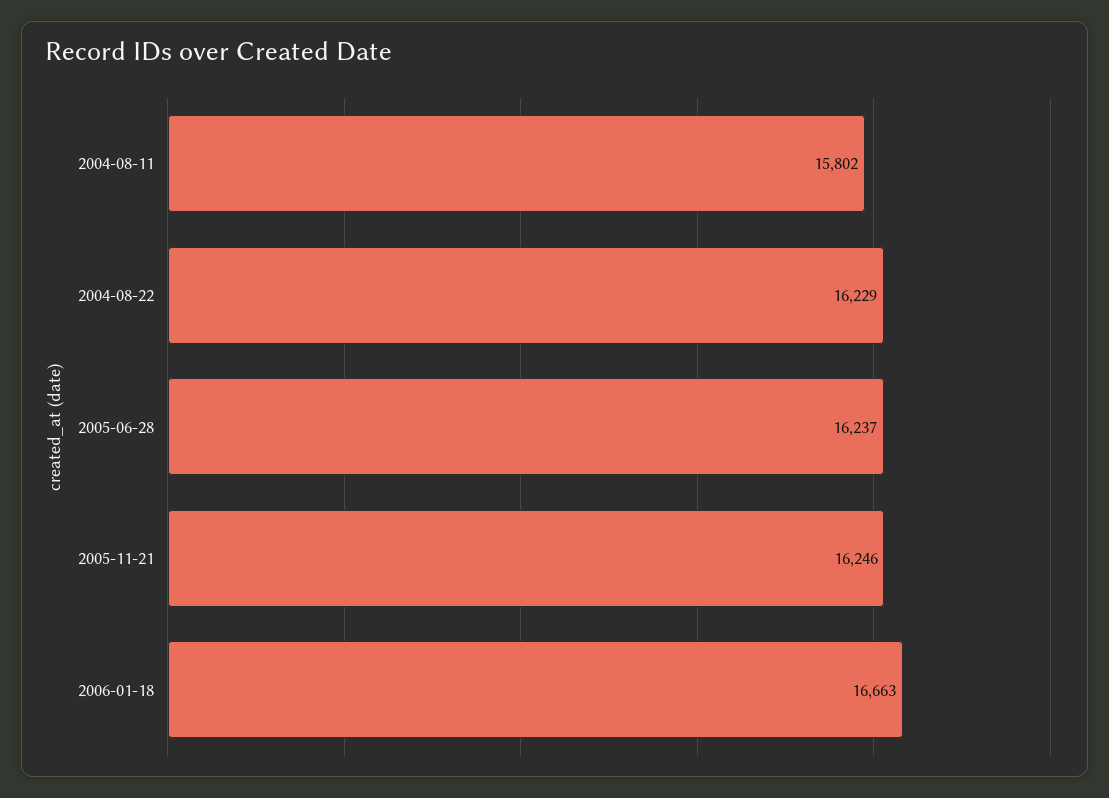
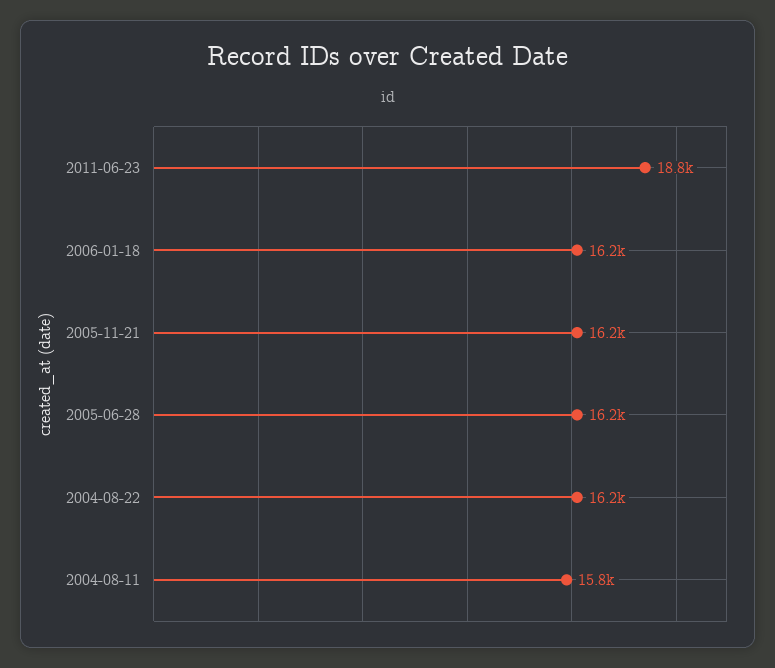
2006-01-18: 16663 -> 16200
2011-06-23: none -> 18800

